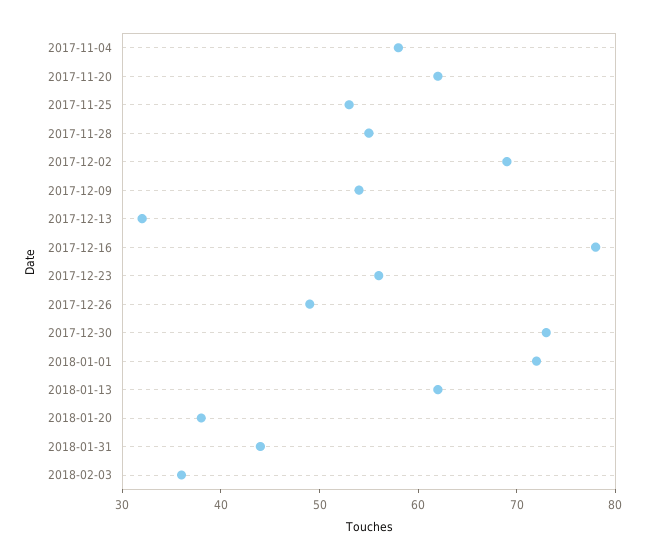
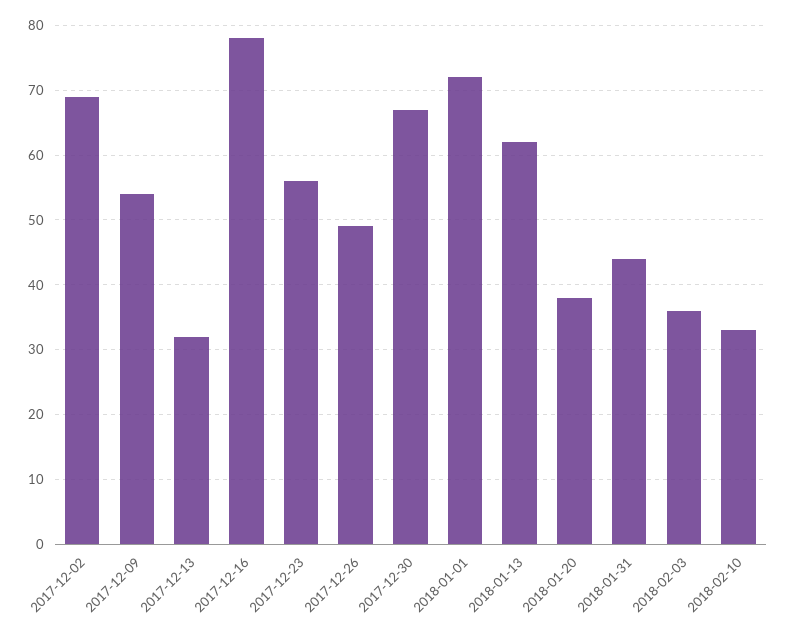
2017-11-04: 58 -> none
2017-11-20: 62 -> none
2017-11-25: 53 -> none
2017-11-28: 55 -> none
2017-12-30: 73 -> 67
2018-02-10: none -> 33

